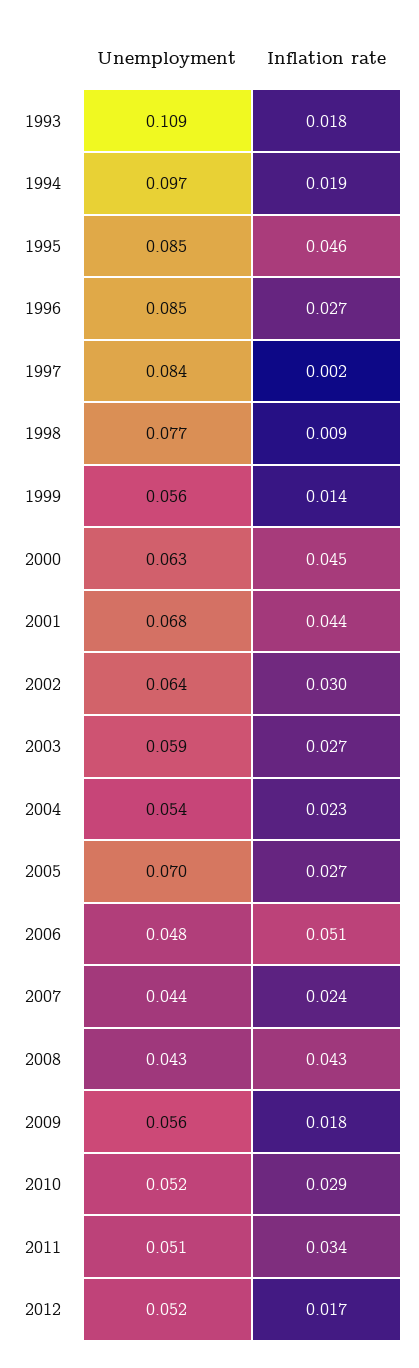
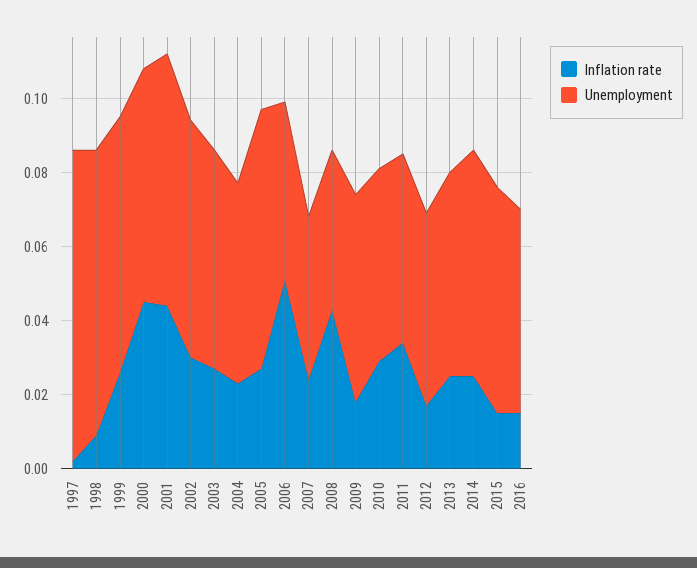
Unemployment, 1993: 0.109 -> none
Inflation rate, 1993: 0.018 -> none
Unemployment, 1994: 0.097 -> none
Inflation rate, 1994: 0.019 -> none
Unemployment, 1995: 0.085 -> none
Inflation rate, 1995: 0.046 -> none
Unemployment, 1996: 0.085 -> none
Inflation rate, 1996: 0.027 -> none
Unemployment, 1999: 0.056 -> 0.07
Inflation rate, 1999: 0.014 -> 0.025
Inflation rate, 2013: none -> 0.025
Unemployment, 2013: none -> 0.055
Inflation rate, 2014: none -> 0.025
Unemployment, 2014: none -> 0.06
Inflation rate, 2015: none -> 0.015
Unemployment, 2015: none -> 0.06
Inflation rate, 2016: none -> 0.015
Unemployment, 2016: none -> 0.055

